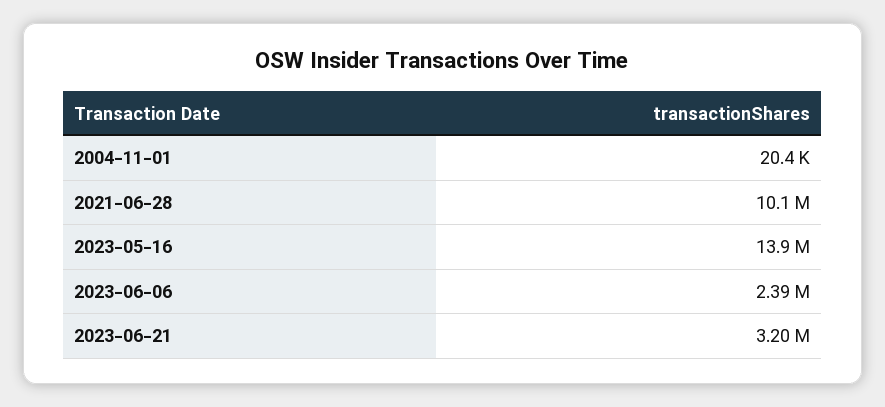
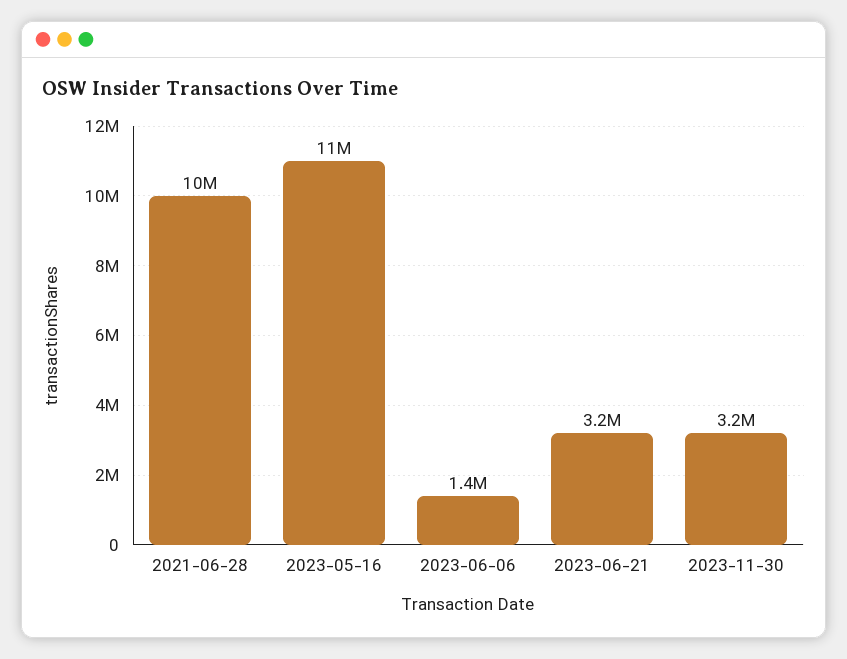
2004-11-01: 20400 -> none
2023-05-16: 13900000 -> 11000000
2023-06-06: 2390000 -> 1400000
2023-11-30: none -> 3200000

